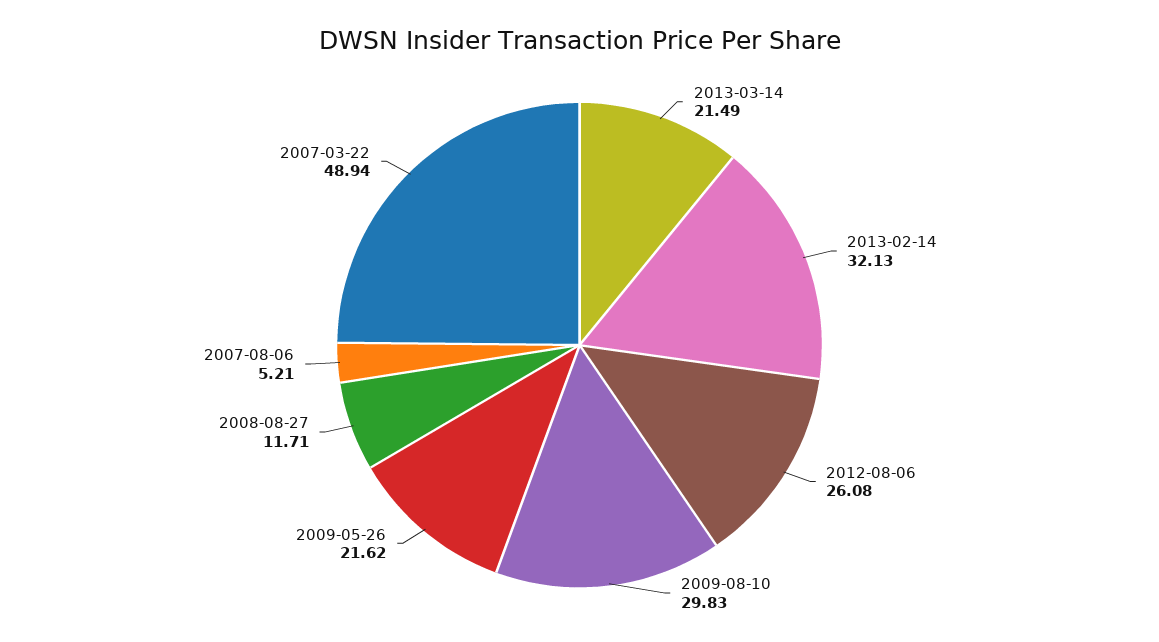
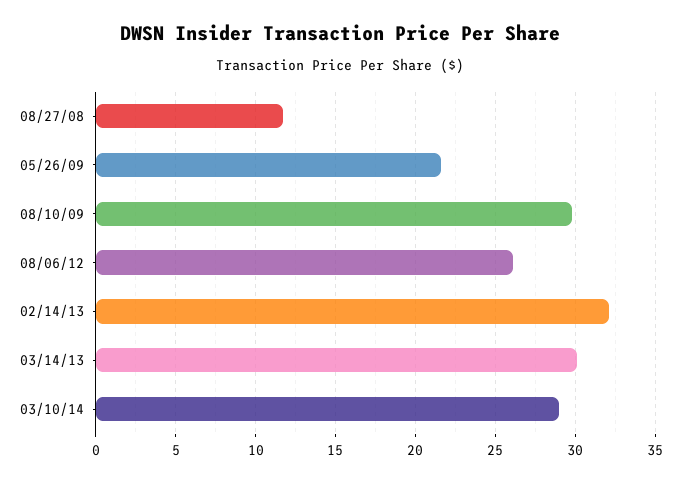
2013-03-14: 21.49 -> 30
2007-08-06: 5.21 -> none
2007-03-22: 48.94 -> none
03/10/14: none -> 29

